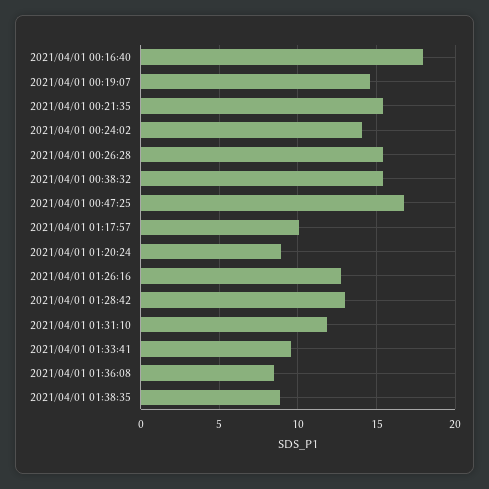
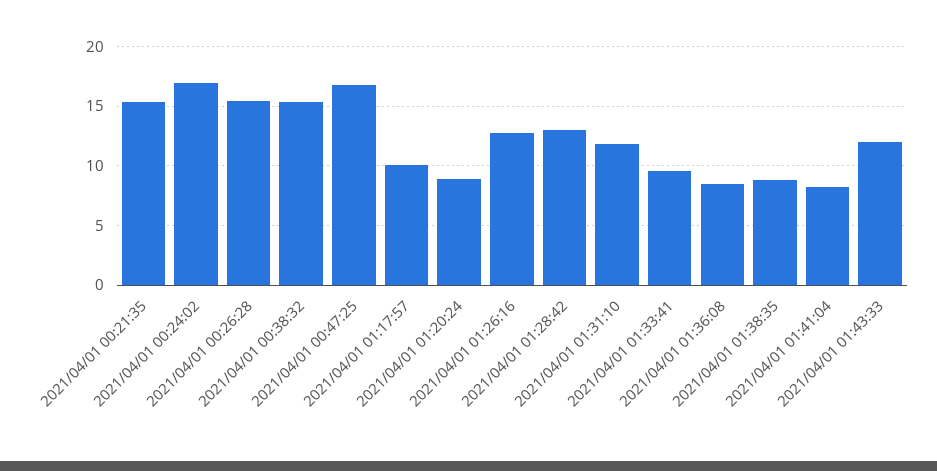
2021/04/01 00:16:40: 18 -> none
2021/04/01 00:19:07: 14.5 -> none
2021/04/01 00:24:02: 14 -> 17
2021/04/01 01:41:04: none -> 8
2021/04/01 01:43:33: none -> 12

